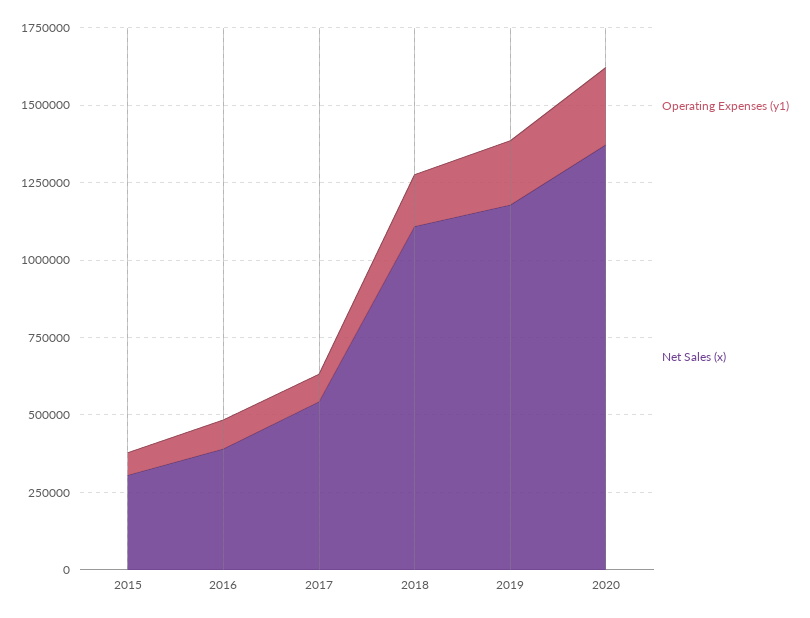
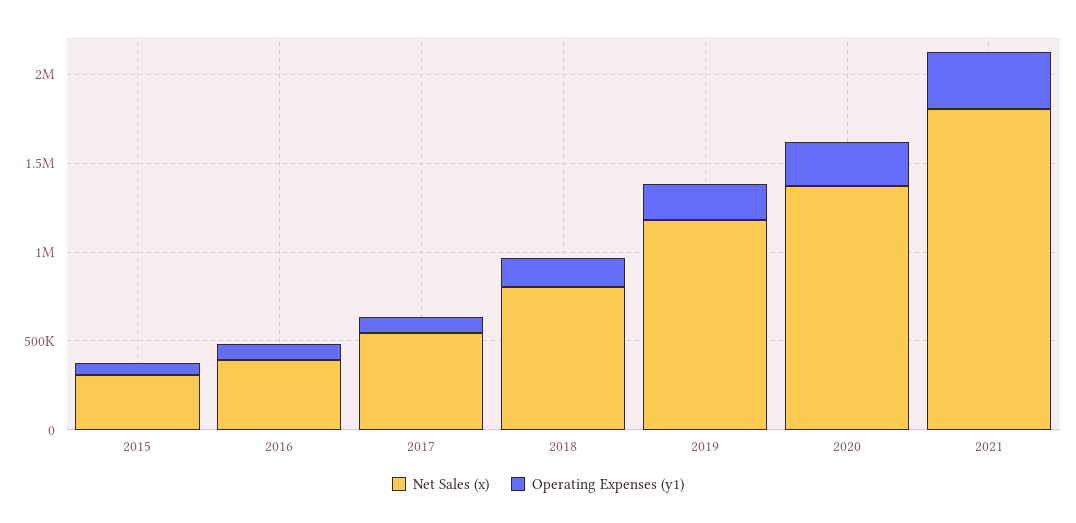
Net Sales (x), 2018: 1100000 -> 800000
Net Sales (x), 2021: none -> 1800000
Operating Expenses (y1), 2021: none -> 300000

